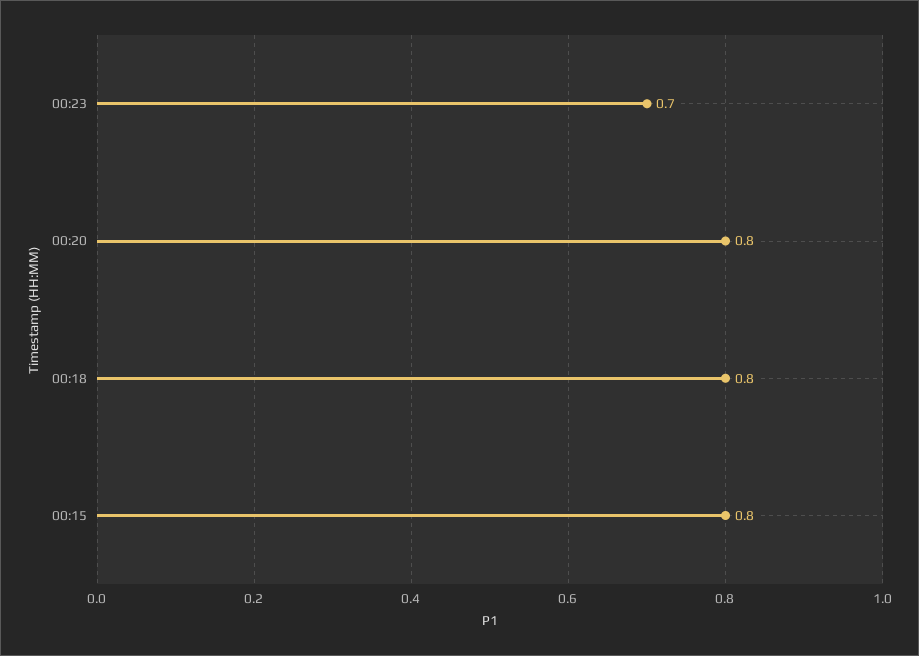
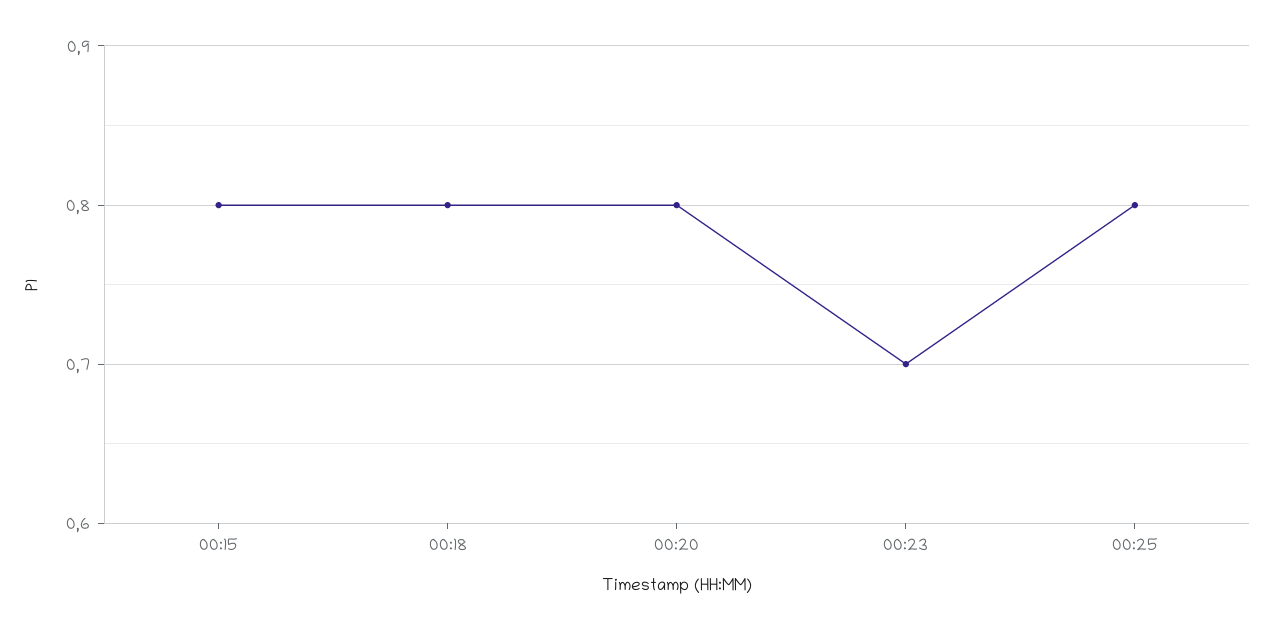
00:25: none -> 0.8

